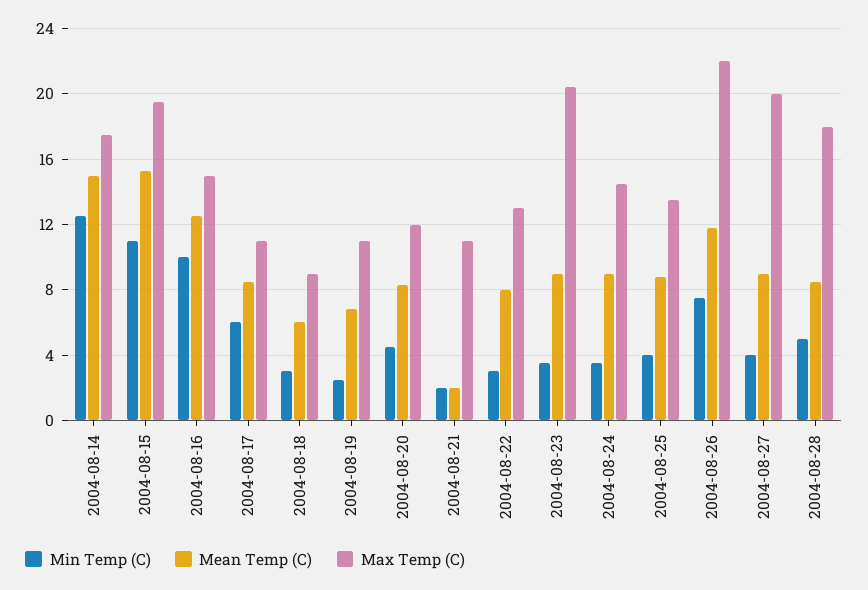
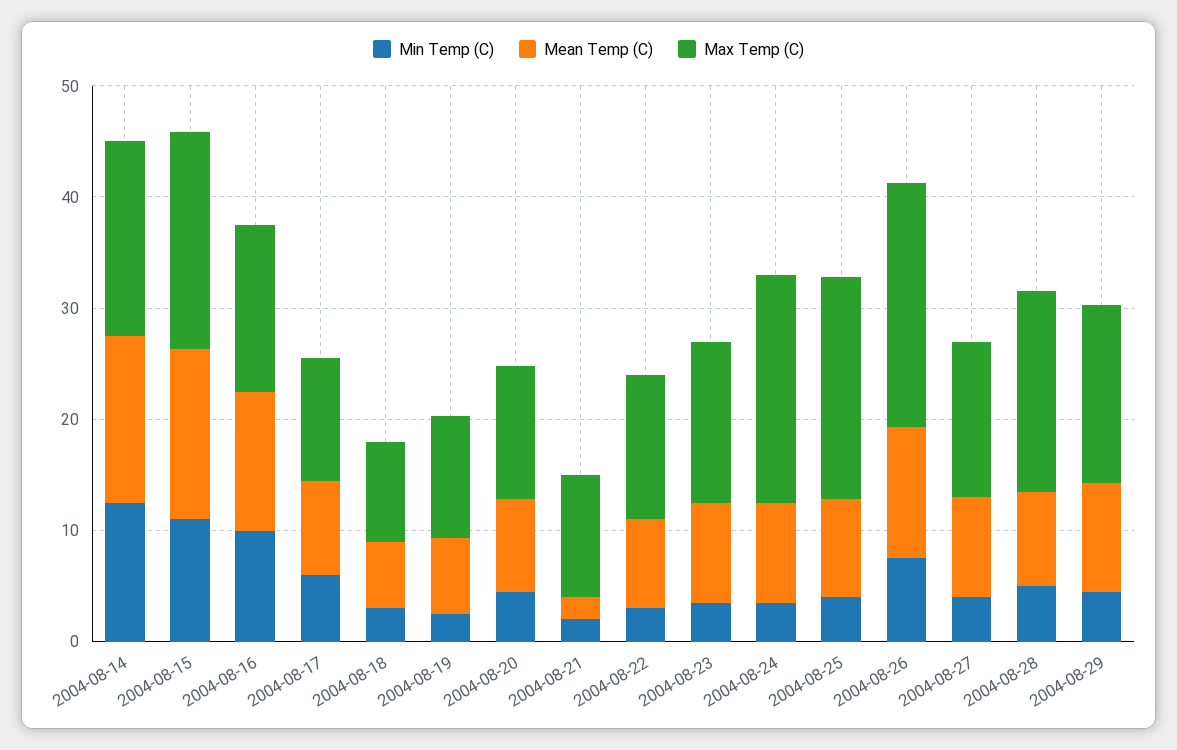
Max Temp (C), 2004-08-23: 20.5 -> 14
Max Temp (C), 2004-08-24: 14.5 -> 20
Max Temp (C), 2004-08-25: 13.5 -> 20
Max Temp (C), 2004-08-27: 20 -> 14
Min Temp (C), 2004-08-29: none -> 4
Mean Temp (C), 2004-08-29: none -> 10
Max Temp (C), 2004-08-29: none -> 16

